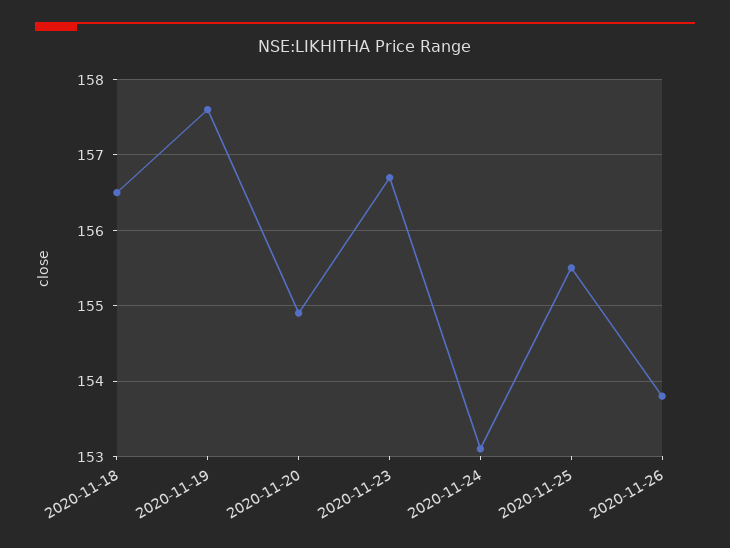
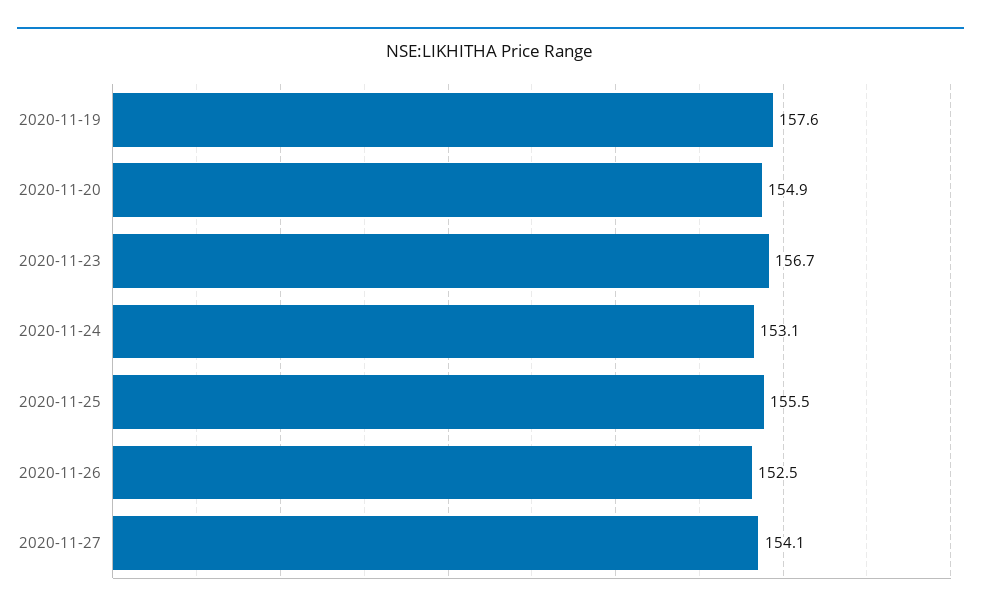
2020-11-18: 156.5 -> none
2020-11-26: 153.8 -> 152.5
2020-11-27: none -> 154.1

